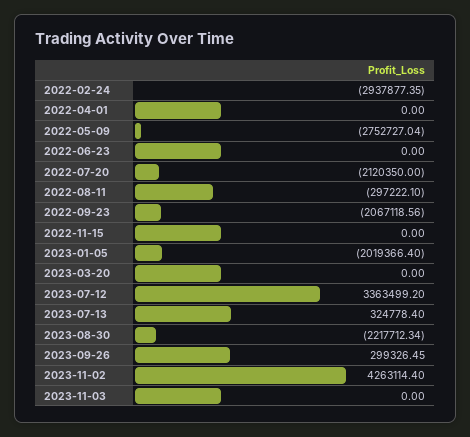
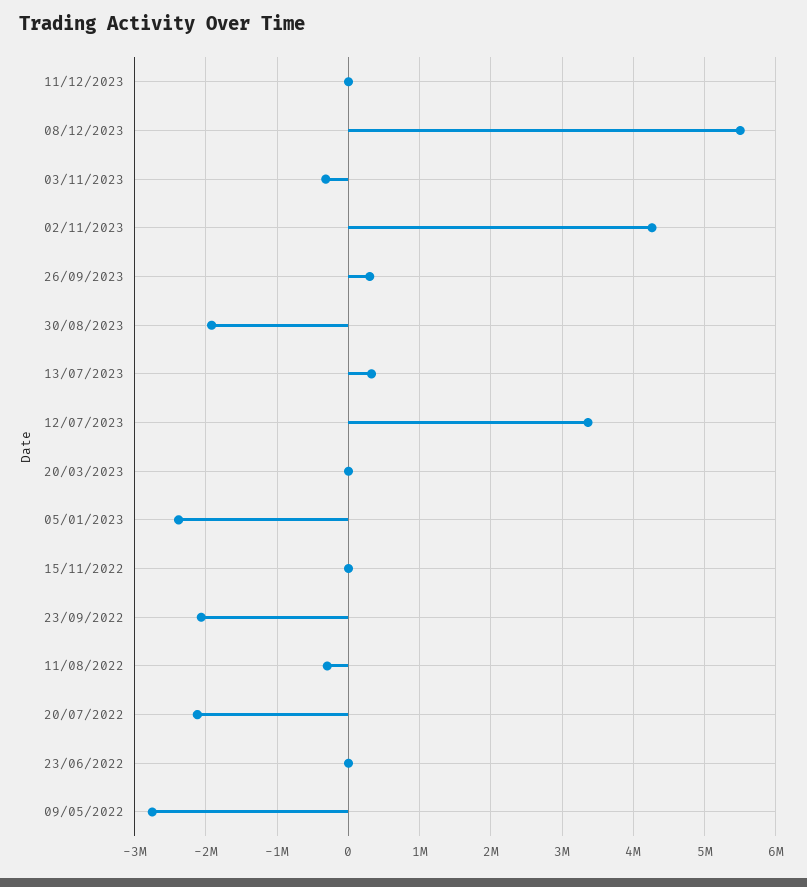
2022-02-24: -2937877.35 -> none
2022-04-01: 0 -> none
2023-01-05: -2019366.4 -> -2400000
2023-08-30: -2217712.34 -> -1900000
2023-11-03: 0 -> -300000
11/12/2023: none -> 0
08/12/2023: none -> 5500000

